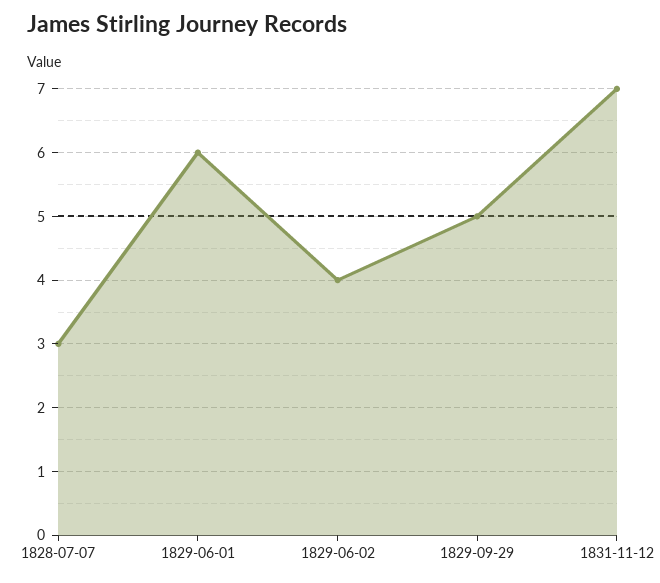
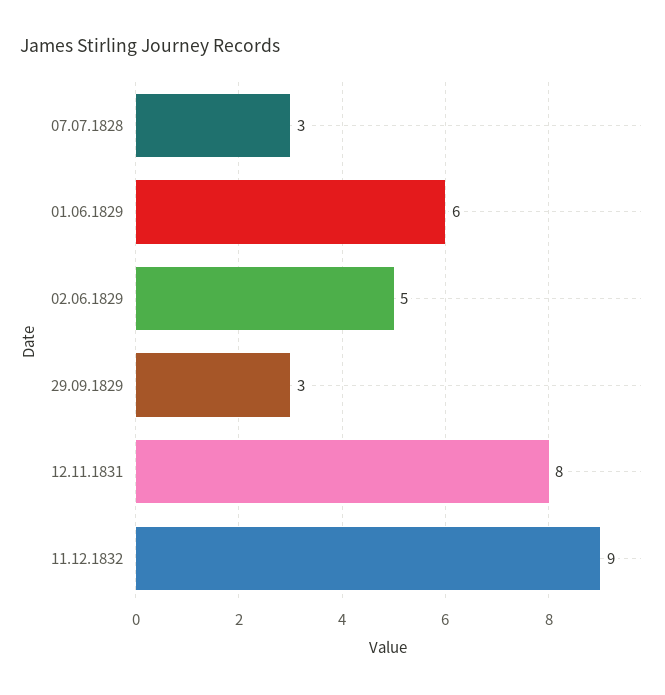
1829-06-02: 4 -> 5
1829-09-29: 5 -> 3
1831-11-12: 7 -> 8
11.12.1832: none -> 9

